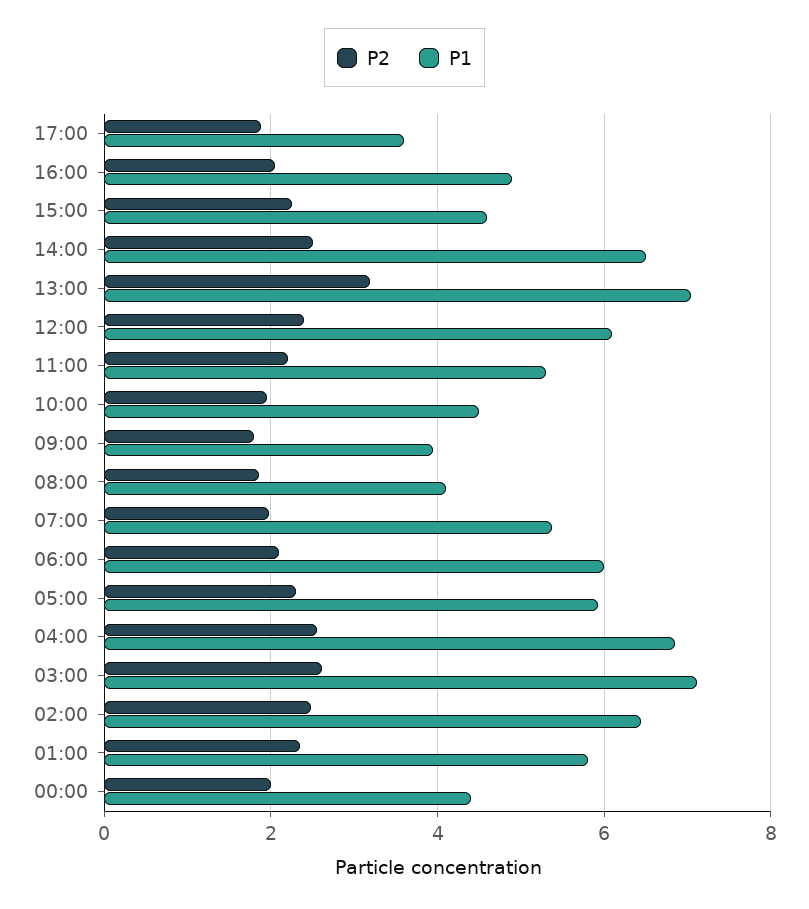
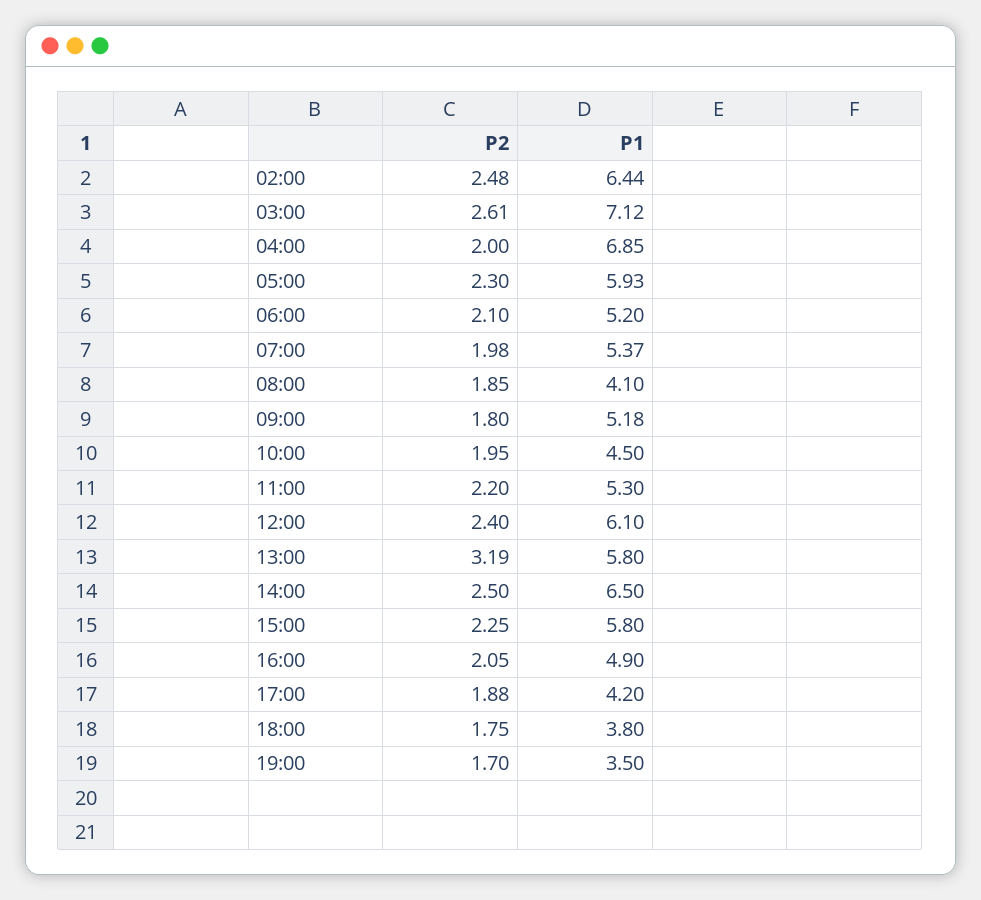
P1, 17:00: 3.6 -> 4.2
P1, 15:00: 4.6 -> 5.8
P1, 13:00: 7 -> 5.8
P1, 09:00: 4 -> 5.18
P1, 06:00: 6 -> 5.2
P2, 04:00: 2.6 -> 2
P2, 01:00: 2.4 -> none
P1, 01:00: 5.8 -> none
P2, 00:00: 2 -> none
P1, 00:00: 4.4 -> none
P2, 18:00: none -> 1.75
P1, 18:00: none -> 3.8
P2, 19:00: none -> 1.7
P1, 19:00: none -> 3.5

